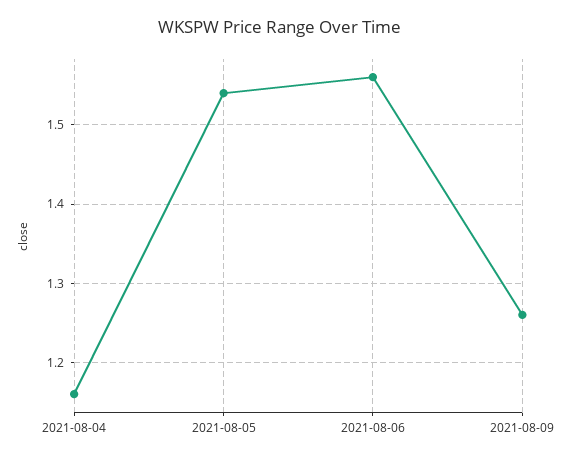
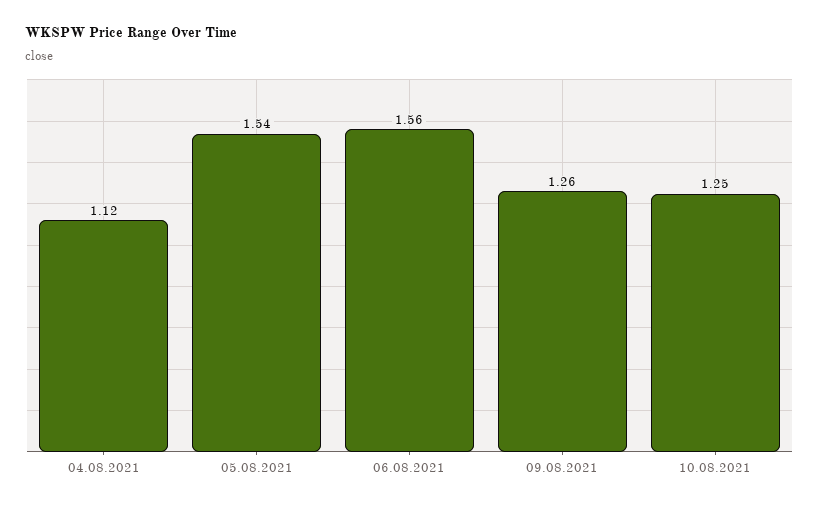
2021-08-04: 1.16 -> 1.12
10.08.2021: none -> 1.25

